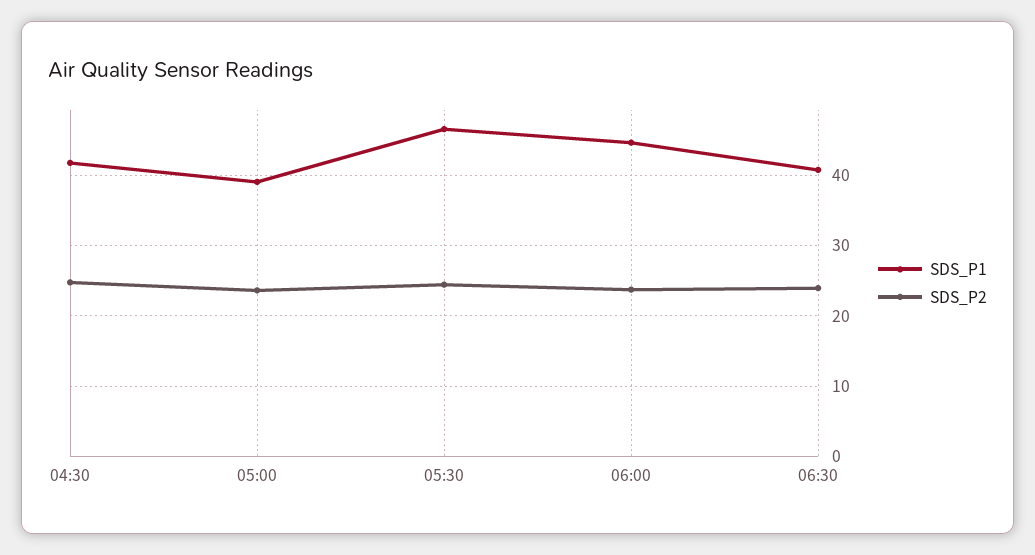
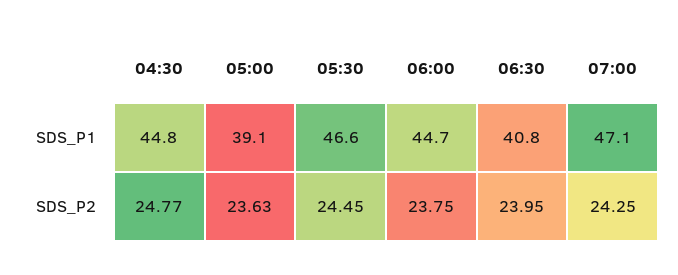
SDS_P1, 04:30: 42 -> 44.8
SDS_P1, 07:00: none -> 47.1
SDS_P2, 07:00: none -> 24.25

